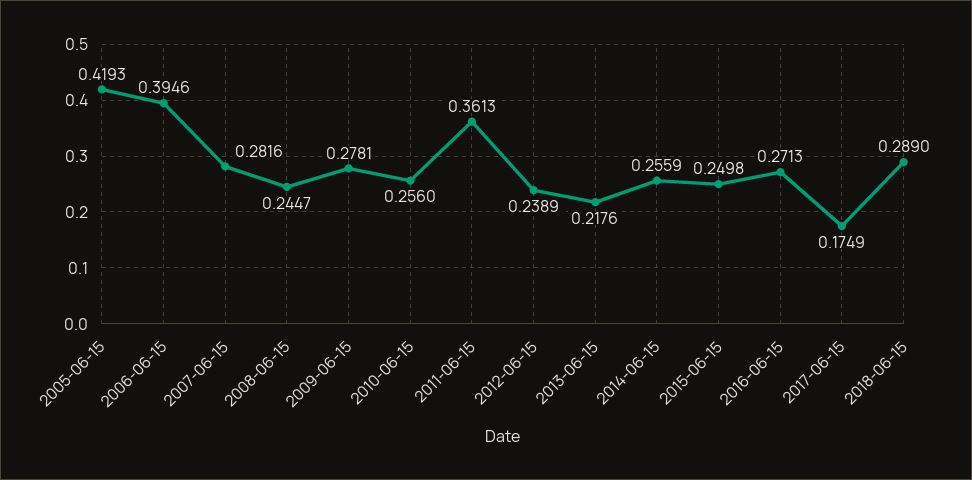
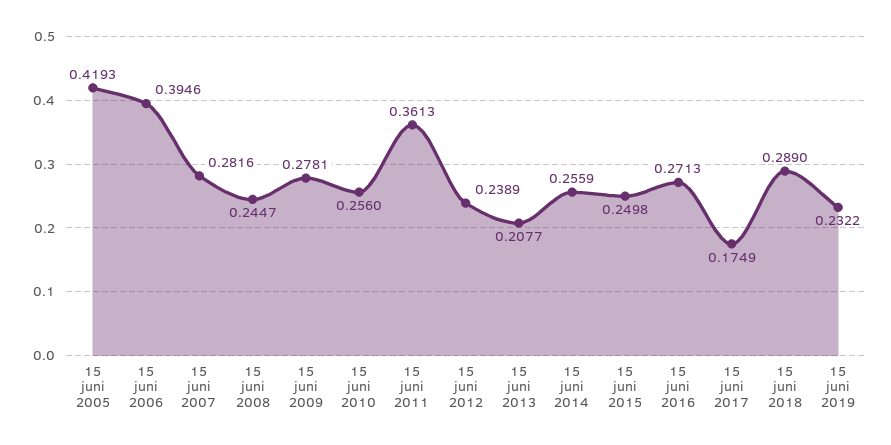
2013-06-15: 0.2176 -> 0.2077
15 juni 2019: none -> 0.2322

